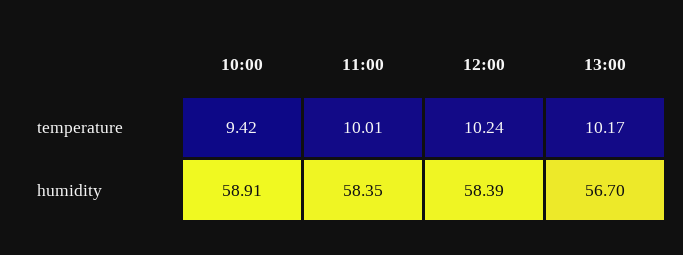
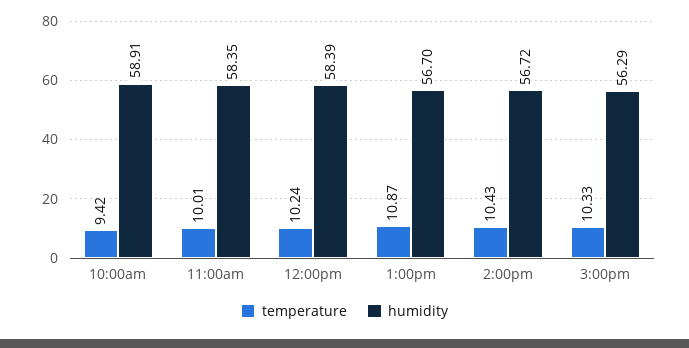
temperature, 13:00: 10.17 -> 10.87
temperature, 2:00pm: none -> 10.43
humidity, 2:00pm: none -> 56.72
temperature, 3:00pm: none -> 10.33
humidity, 3:00pm: none -> 56.29

